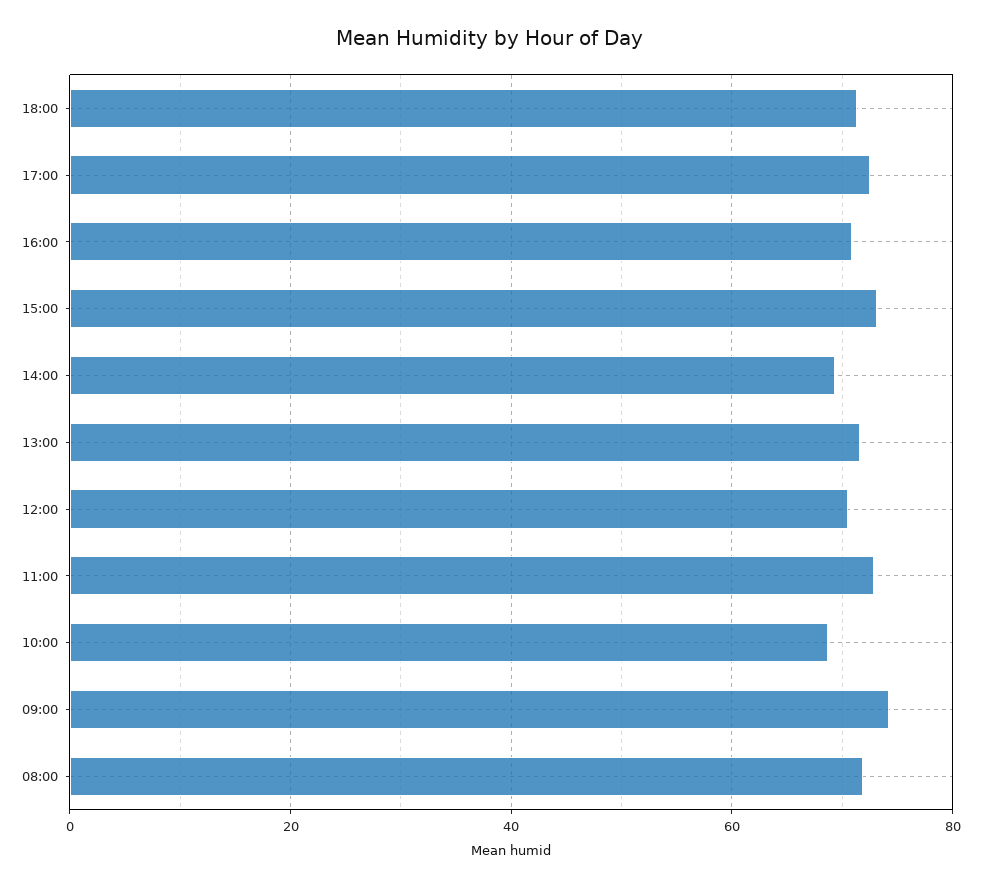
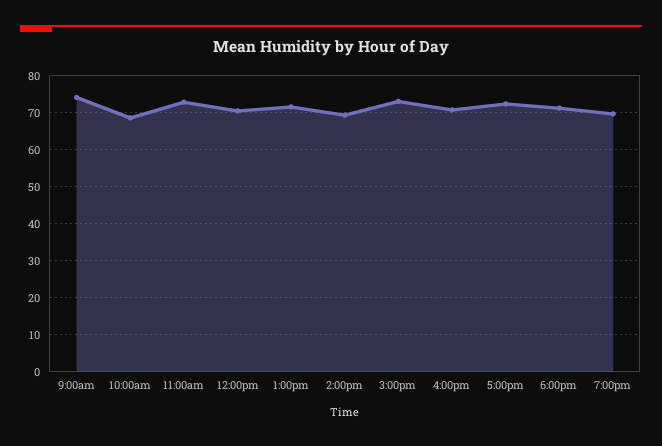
08:00: 72 -> none
7:00pm: none -> 70

